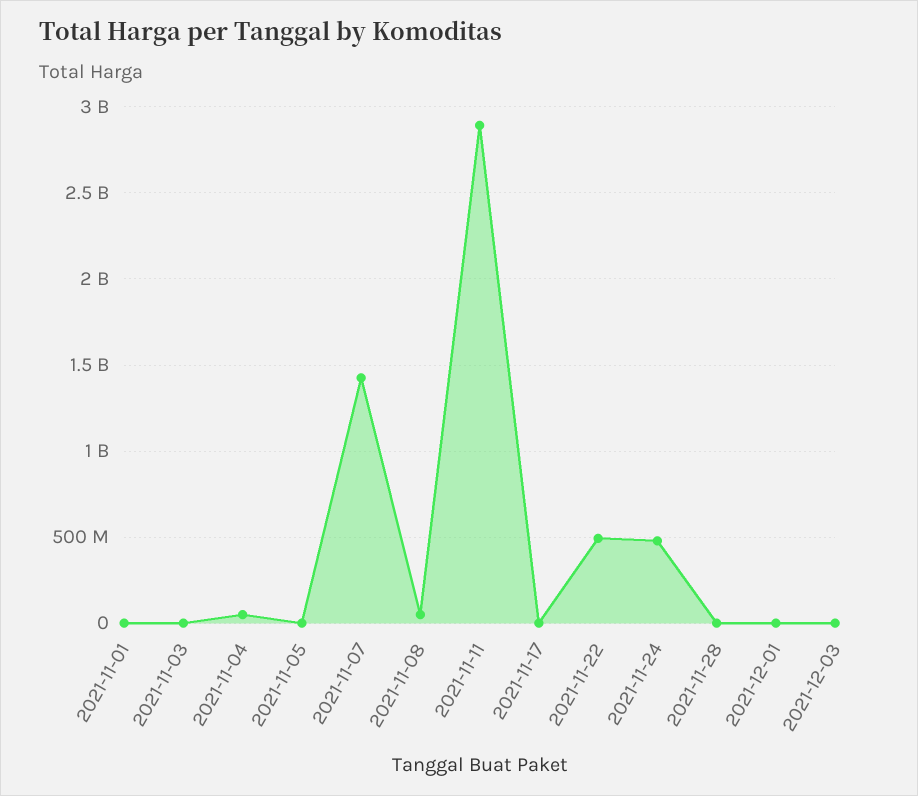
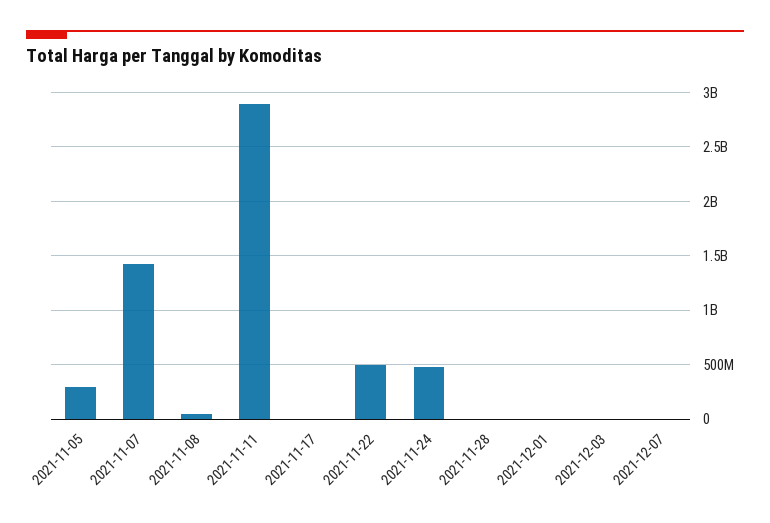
2021-11-01: 0 -> none
2021-11-03: 0 -> none
2021-11-04: 50000000 -> none
2021-11-05: 0 -> 300000000
2021-12-07: none -> 0

